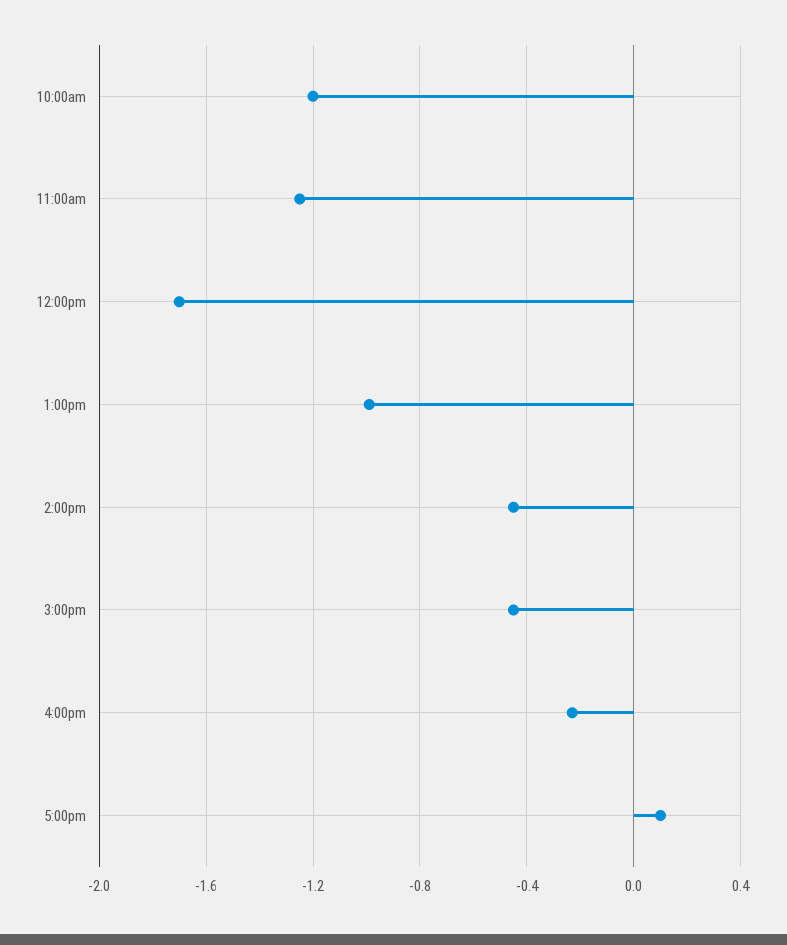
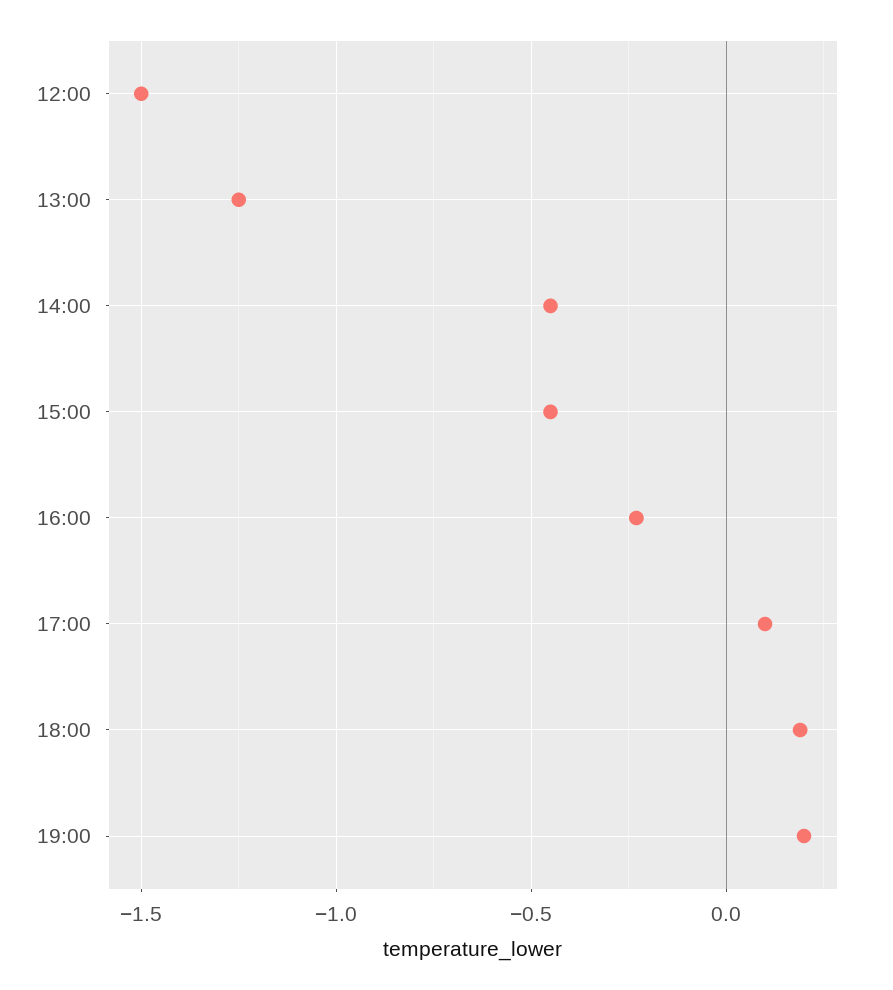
10:00am: -1.2 -> none
11:00am: -1.25 -> none
12:00pm: -1.7 -> -1.5
1:00pm: -1 -> -1.25
18:00: none -> 0.2
19:00: none -> 0.2

